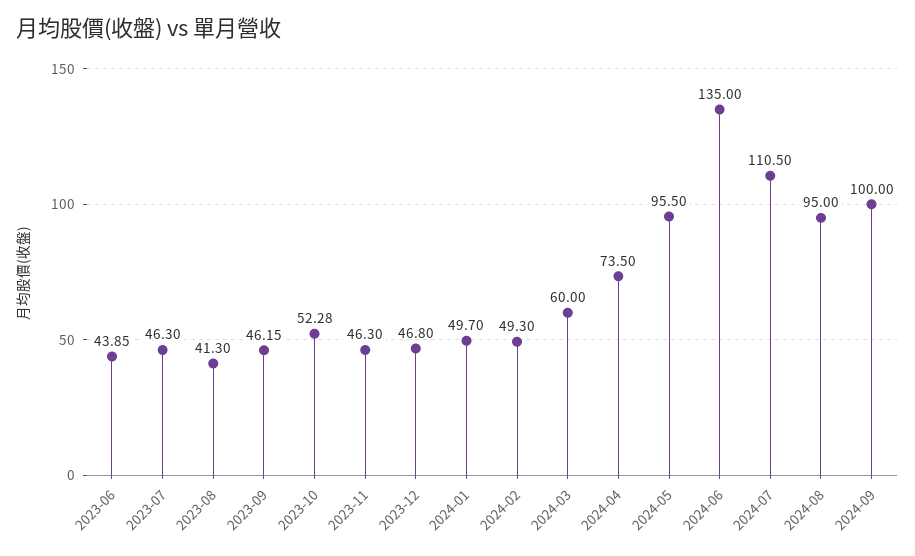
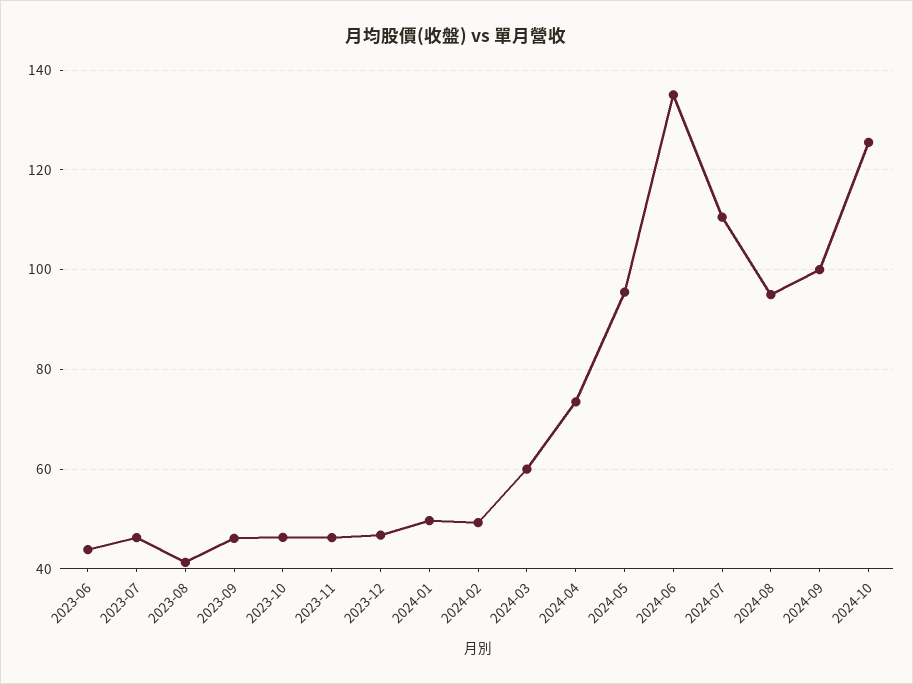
2023-10: 52.28 -> 46
2024-10: none -> 126

